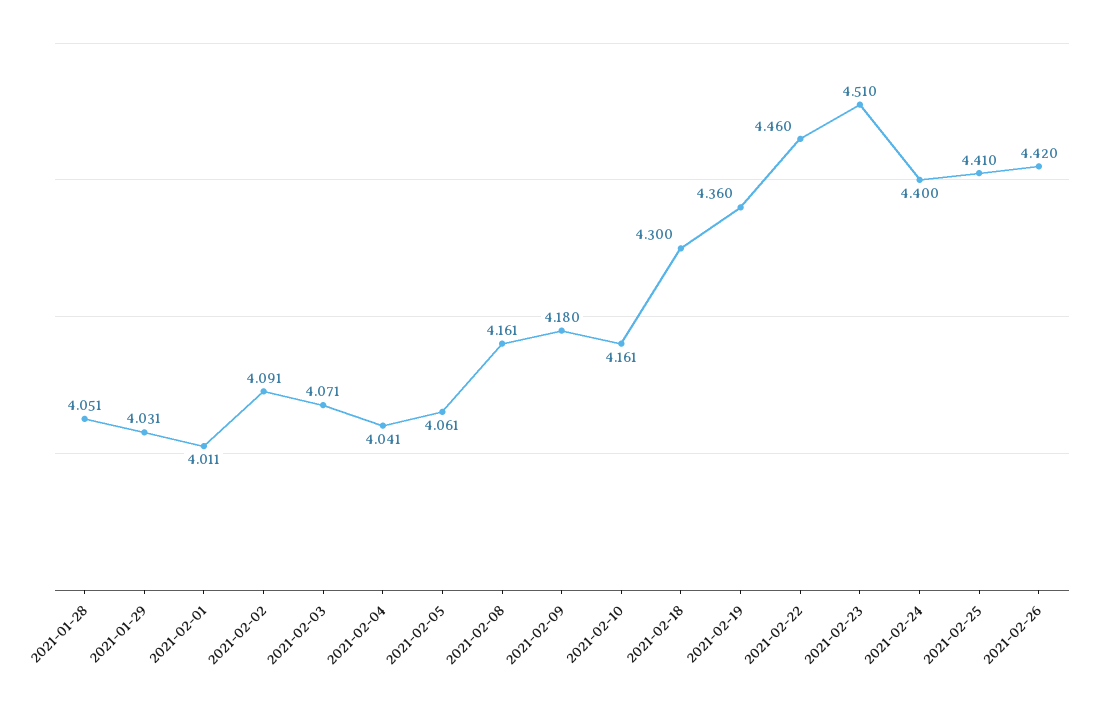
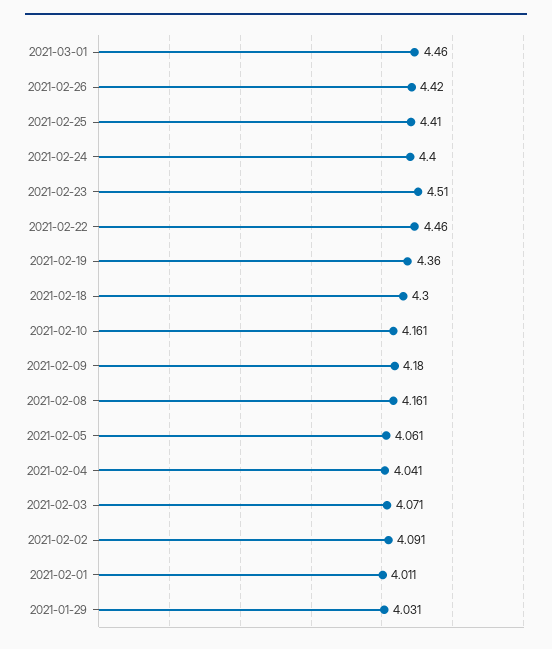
2021-01-28: 4.051 -> none
2021-03-01: none -> 4.46

